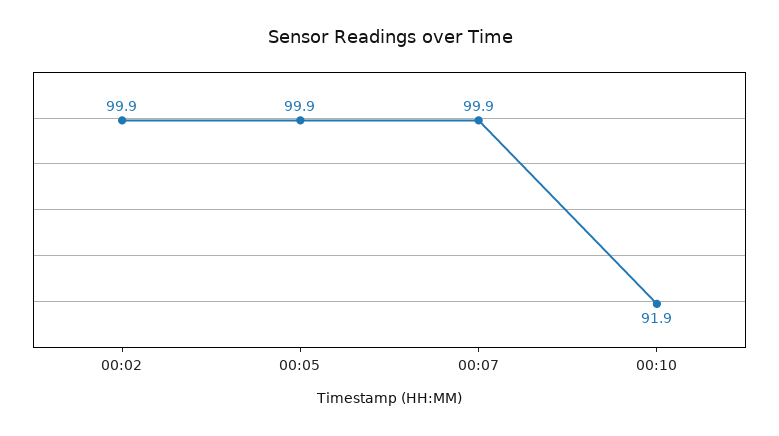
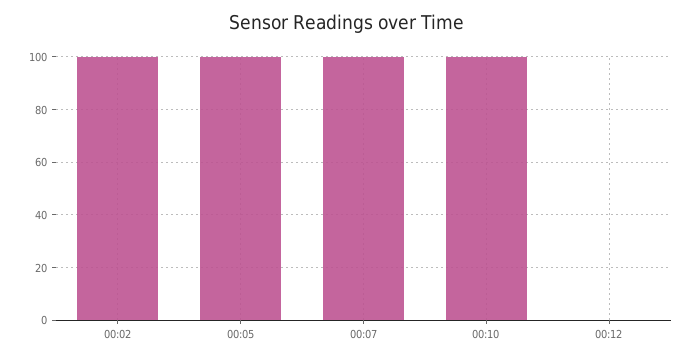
00:10: 91.9 -> 100
00:12: none -> 0

